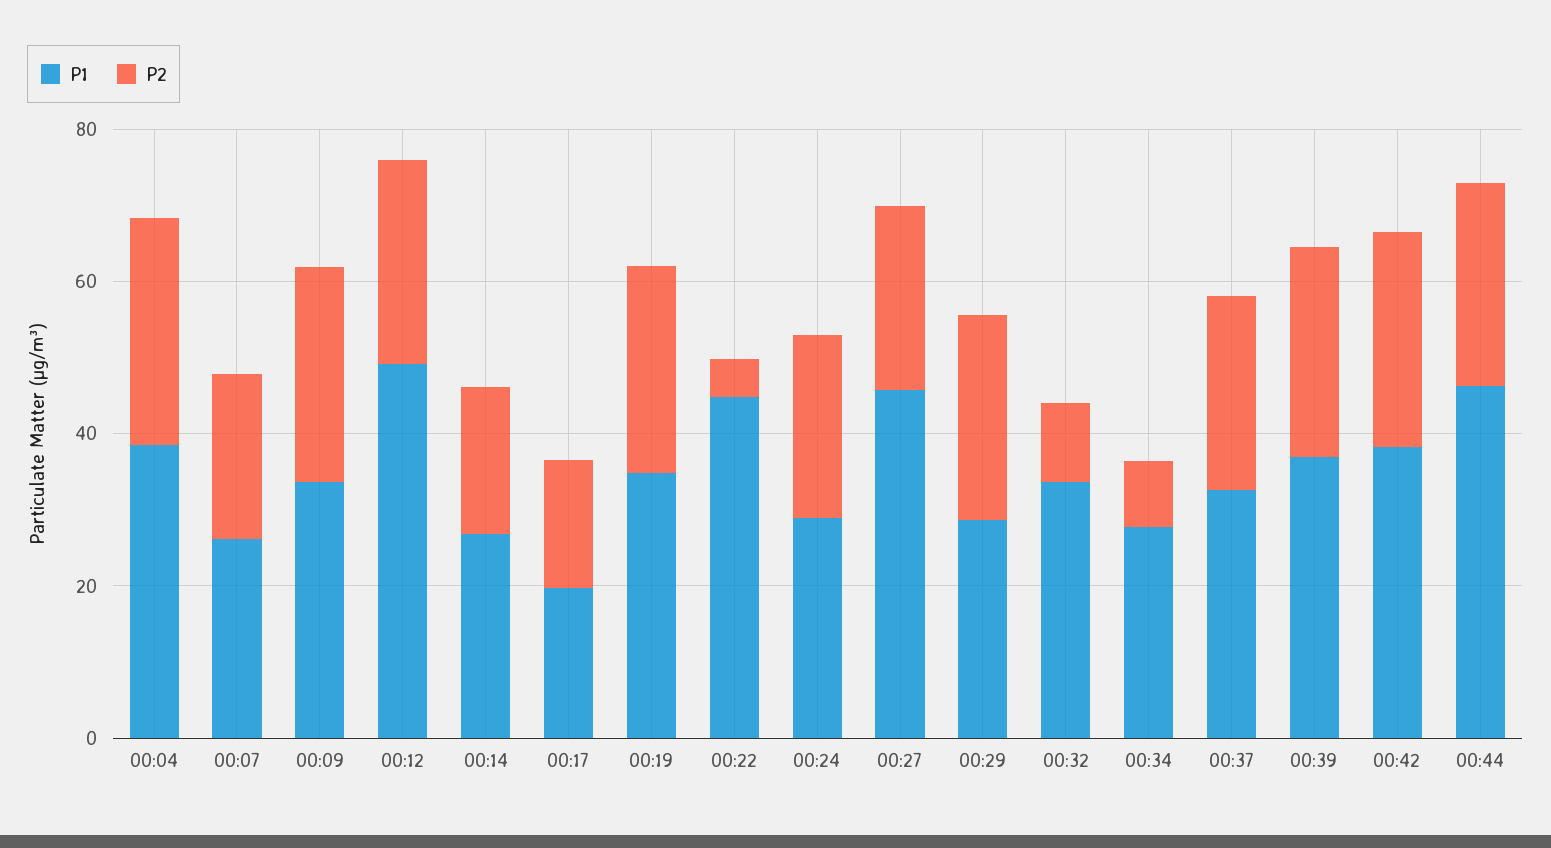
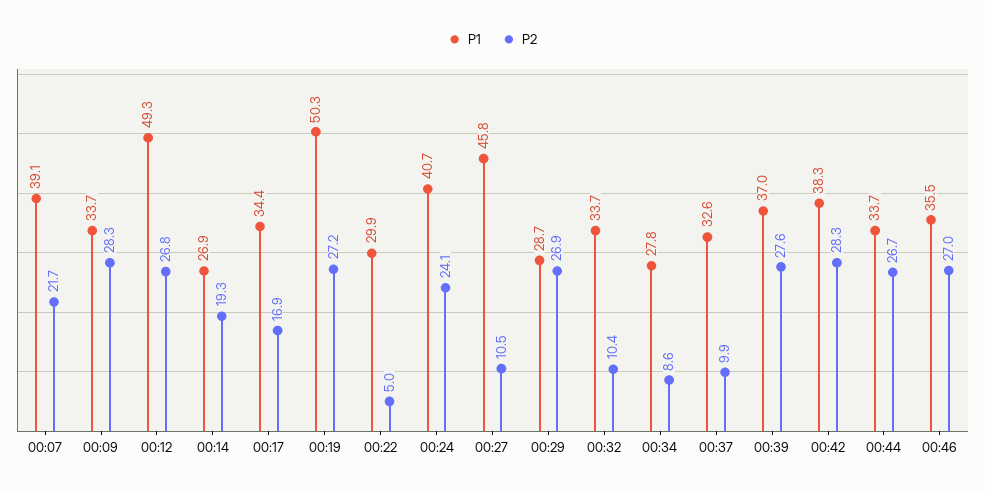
P1, 00:04: 40 -> none
P2, 00:04: 30 -> none
P1, 00:07: 25 -> 39.1
P1, 00:17: 20 -> 34.4
P1, 00:19: 35 -> 50.3
P1, 00:22: 45 -> 29.9
P1, 00:24: 30 -> 40.7
P2, 00:27: 25 -> 10.5
P2, 00:37: 25 -> 9.9
P1, 00:44: 45 -> 33.7
P1, 00:46: none -> 35.5
P2, 00:46: none -> 27

